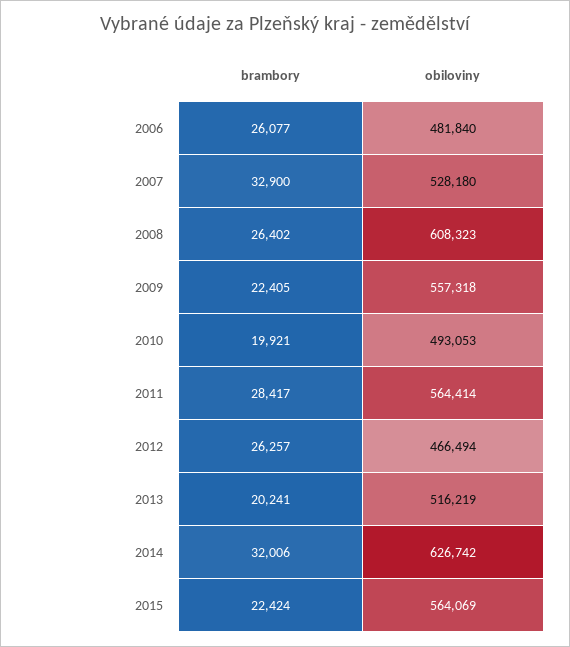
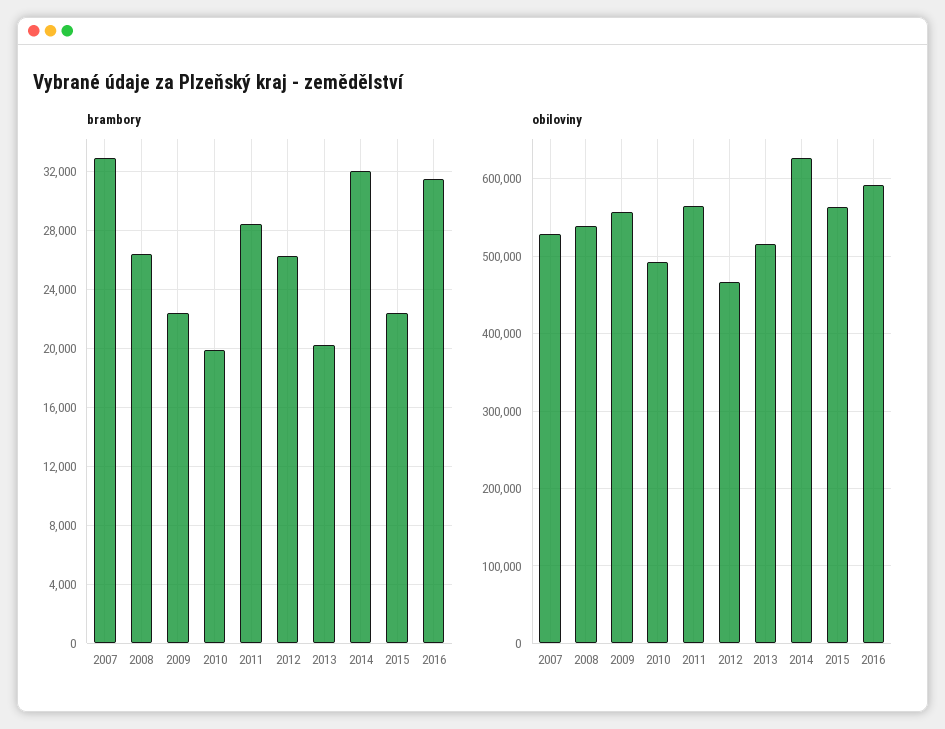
brambory, 2006: 26077 -> none
obiloviny, 2006: 481840 -> none
obiloviny, 2008: 608323 -> 540000
brambory, 2016: none -> 31500
obiloviny, 2016: none -> 590000

